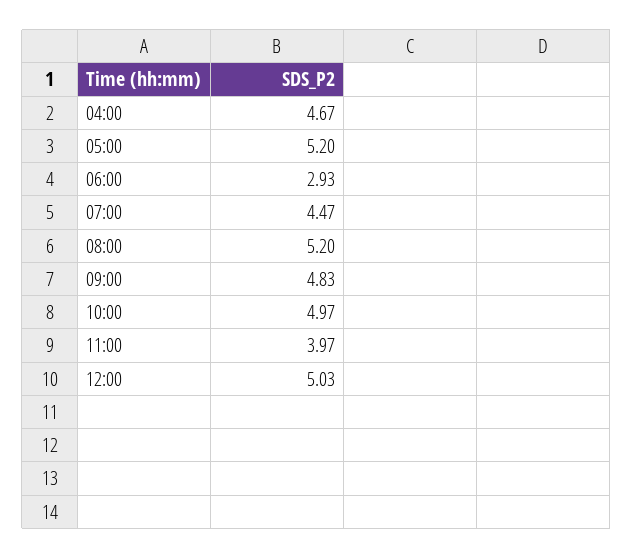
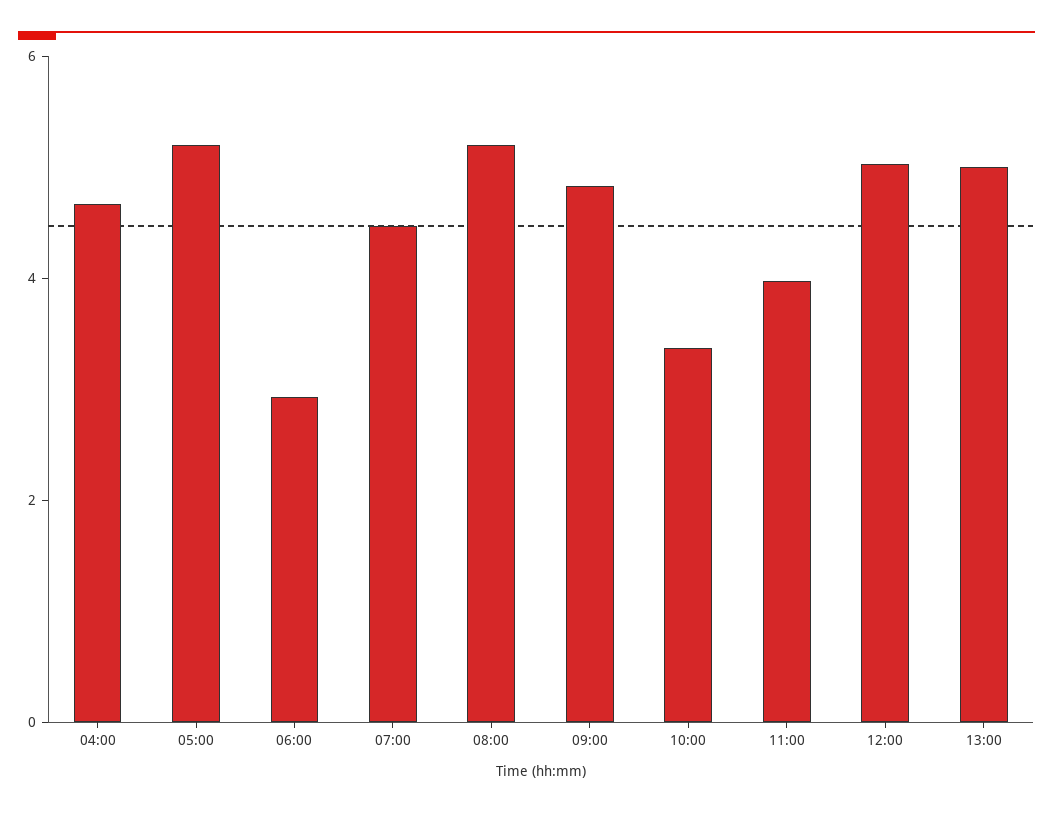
10:00: 4.97 -> 3.5
13:00: none -> 5

